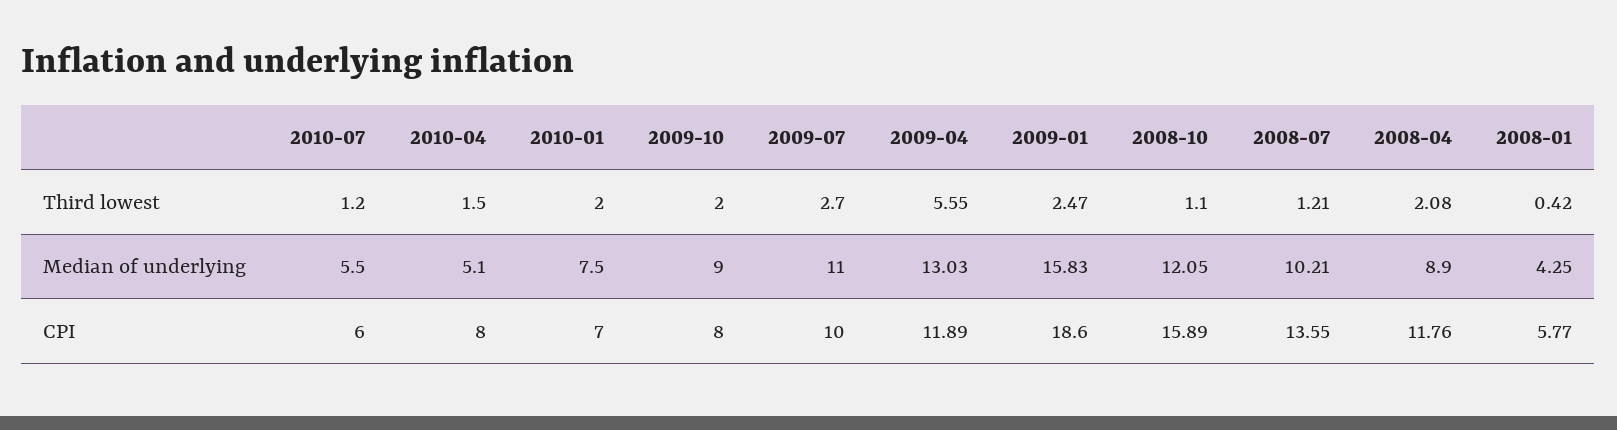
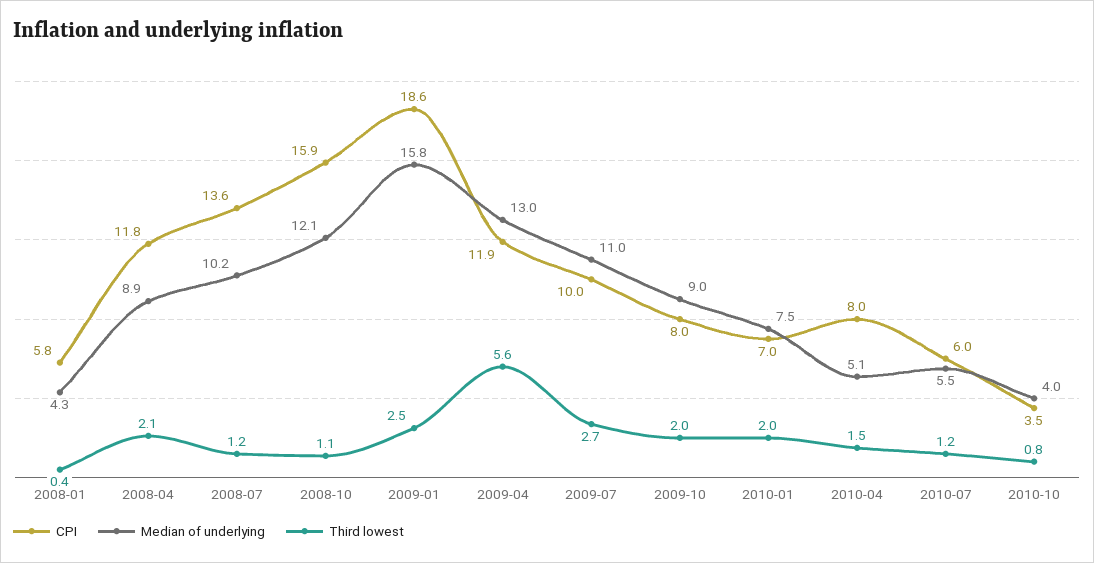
CPI, 2010-10: none -> 3.5
Median of underlying, 2010-10: none -> 4
Third lowest, 2010-10: none -> 0.8

